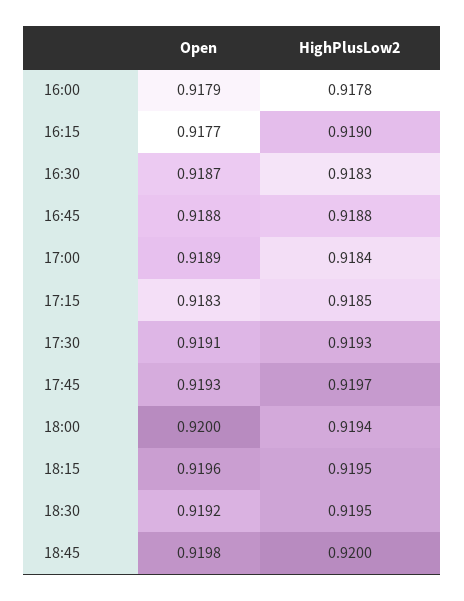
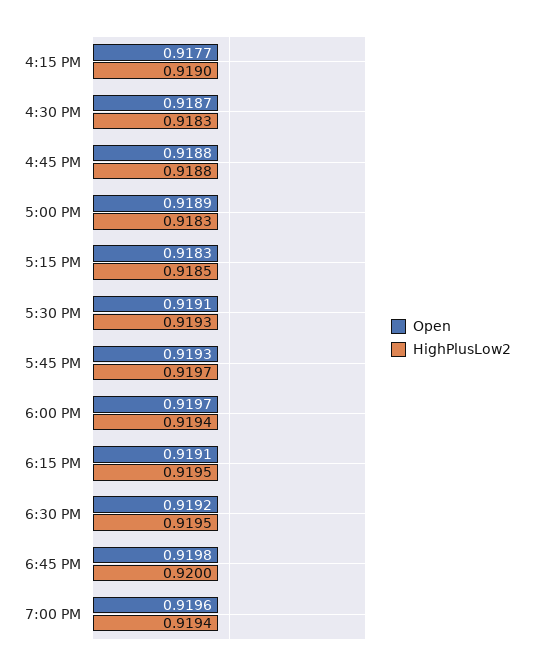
Open, 16:00: 0.9179 -> none
HighPlusLow2, 16:00: 0.9178 -> none
HighPlusLow2, 17:00: 0.9184 -> 0.9183
Open, 18:00: 0.92 -> 0.9197
Open, 18:15: 0.9196 -> 0.9191
Open, 7:00 PM: none -> 0.9196
HighPlusLow2, 7:00 PM: none -> 0.9194

